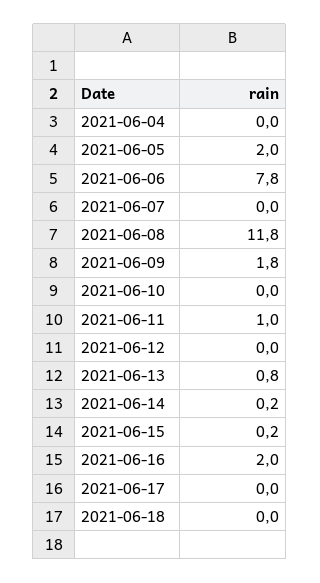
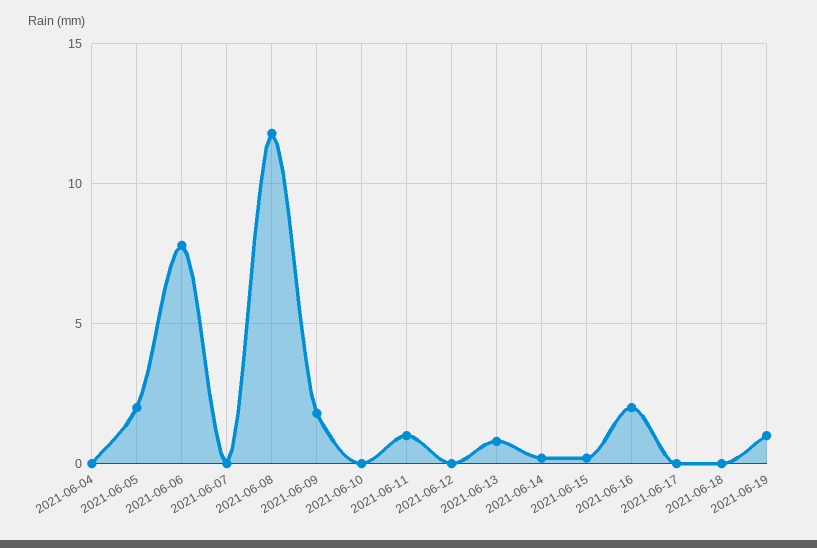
2021-06-19: none -> 1

